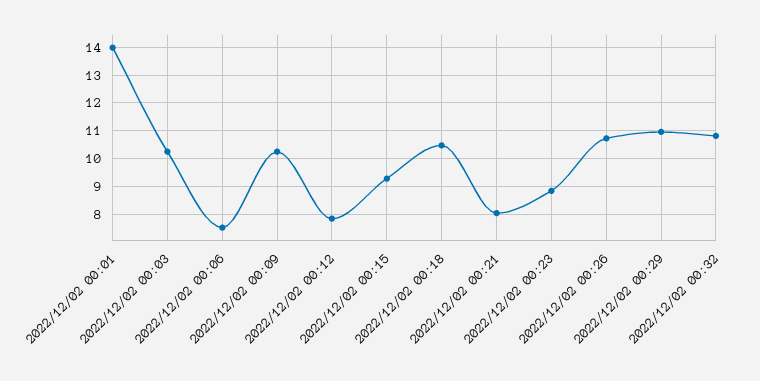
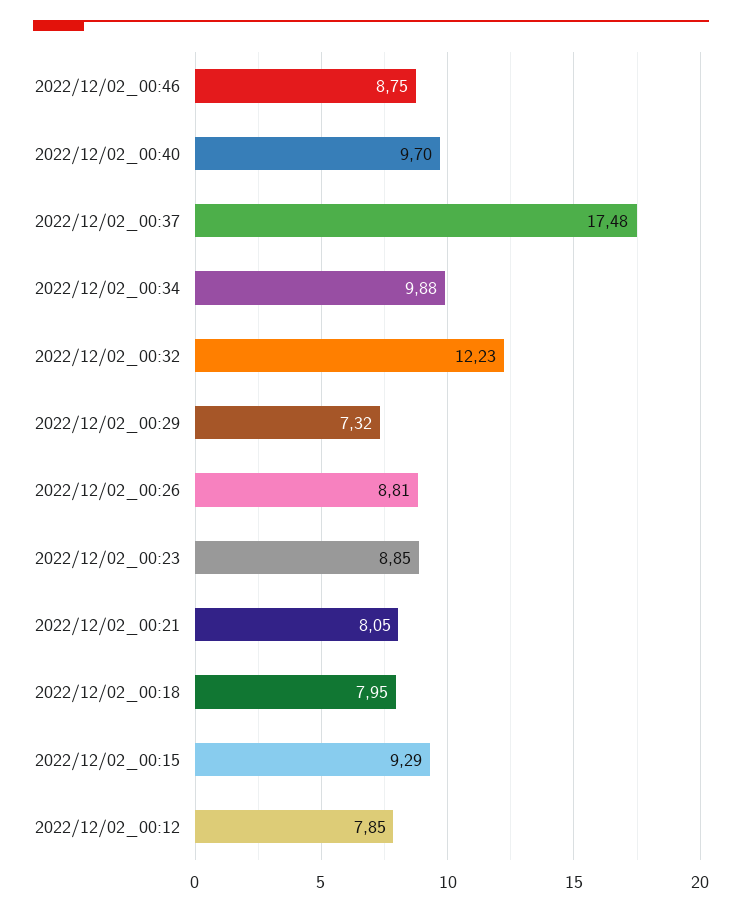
2022/12/02 00:01: 14 -> none
2022/12/02 00:03: 10.25 -> none
2022/12/02 00:06: 7.5 -> none
2022/12/02 00:09: 10.25 -> none
2022/12/02 00:18: 10.5 -> 7.95
2022/12/02 00:26: 10.75 -> 8.81
2022/12/02 00:29: 11 -> 7.32
2022/12/02 00:32: 10.75 -> 12.23
2022/12/02_00:46: none -> 8.75
2022/12/02_00:40: none -> 9.7
2022/12/02_00:37: none -> 17.48
2022/12/02_00:34: none -> 9.88

